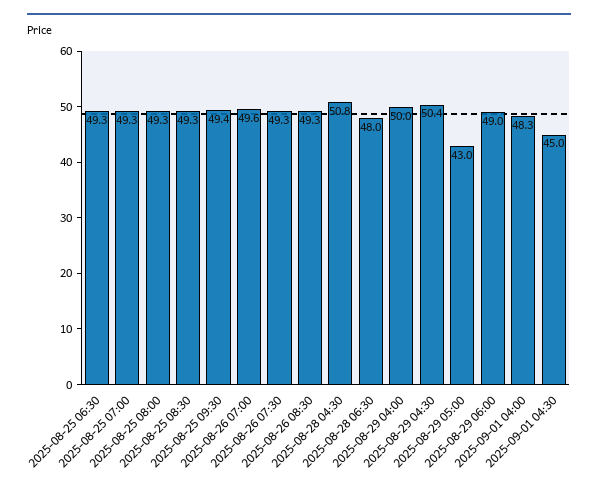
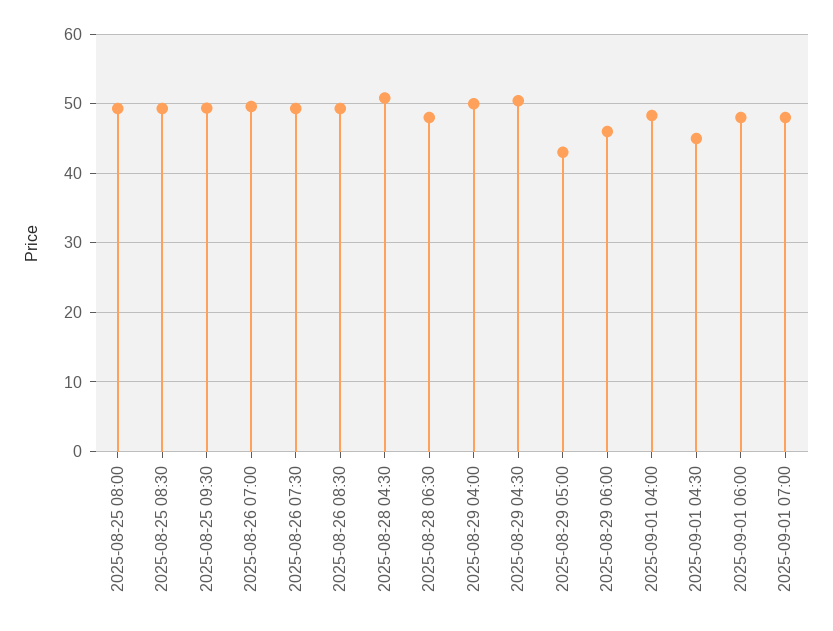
2025-08-25 06:30: 49.3 -> none
2025-08-25 07:00: 49.3 -> none
2025-08-29 06:00: 49 -> 46
2025-09-01 06:00: none -> 48
2025-09-01 07:00: none -> 48

